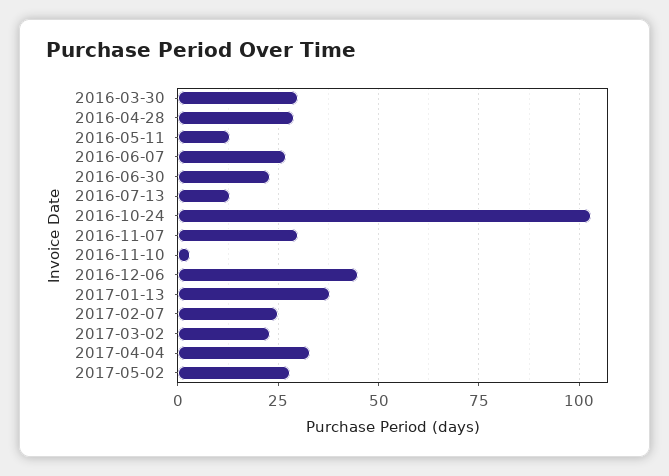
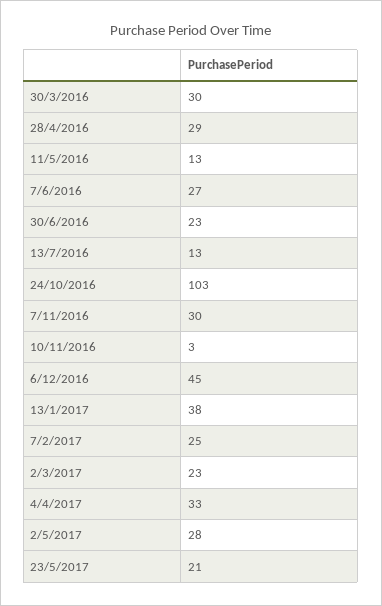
23/5/2017: none -> 21

